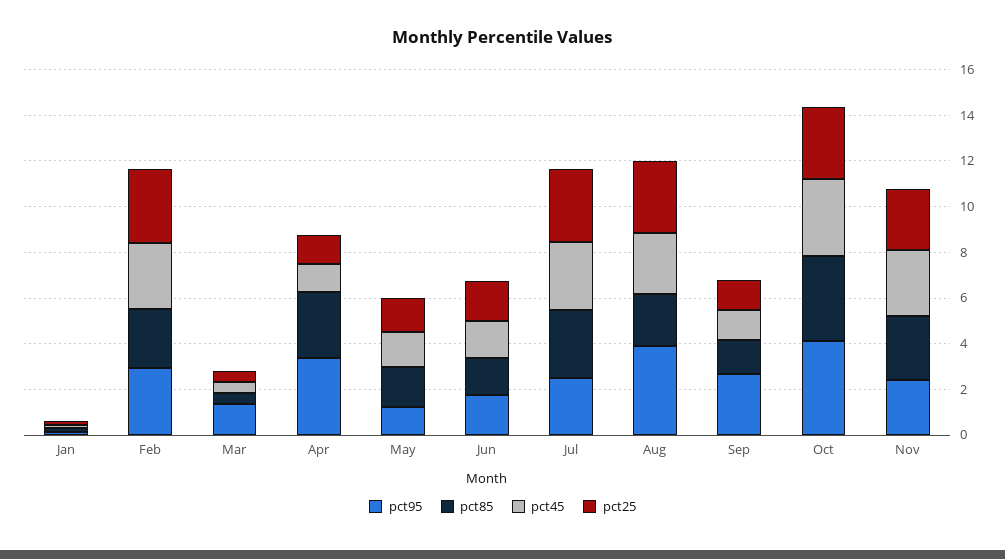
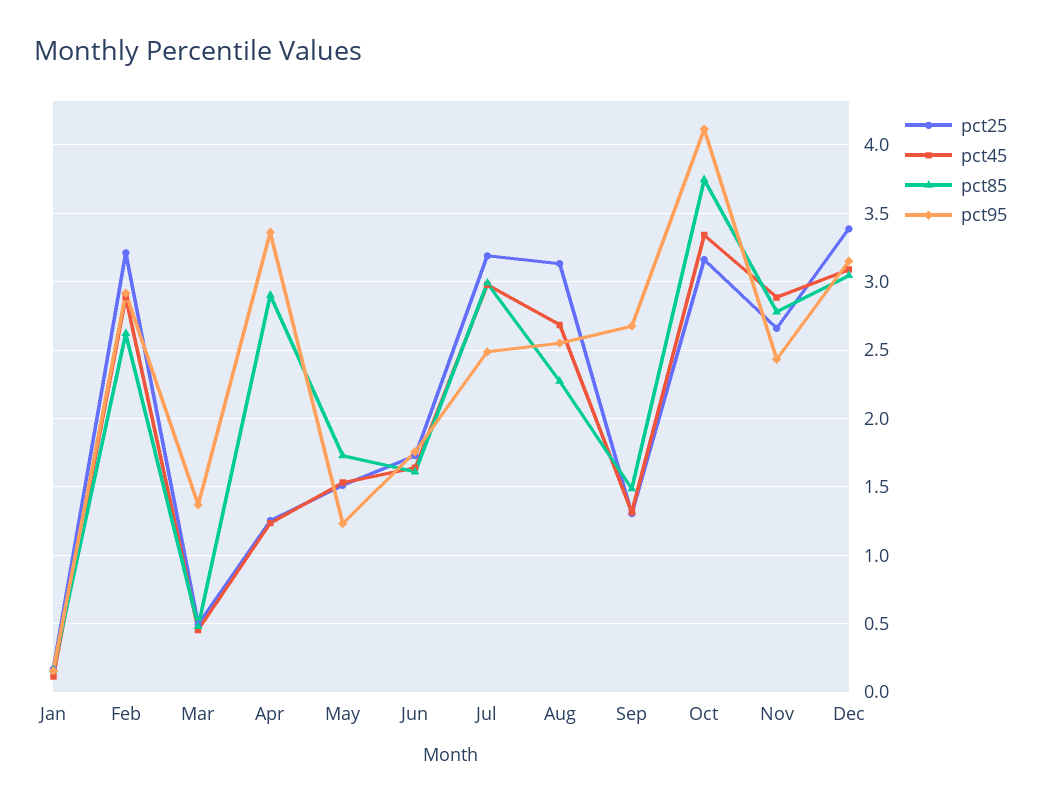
pct95, Aug: 4 -> 2.55
pct25, Dec: none -> 3.4
pct45, Dec: none -> 3.1
pct85, Dec: none -> 3.05
pct95, Dec: none -> 3.15

